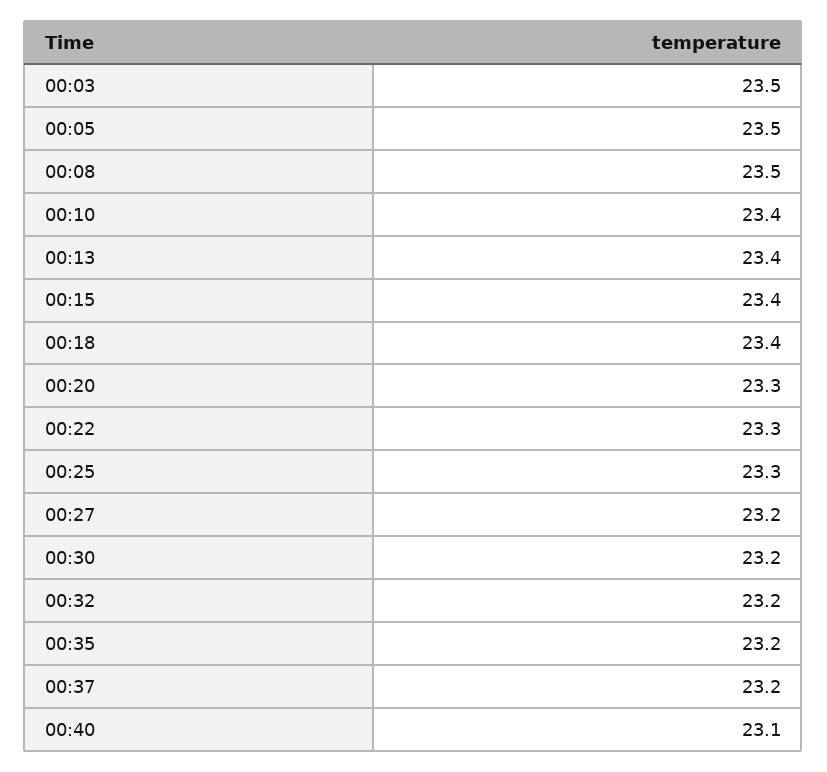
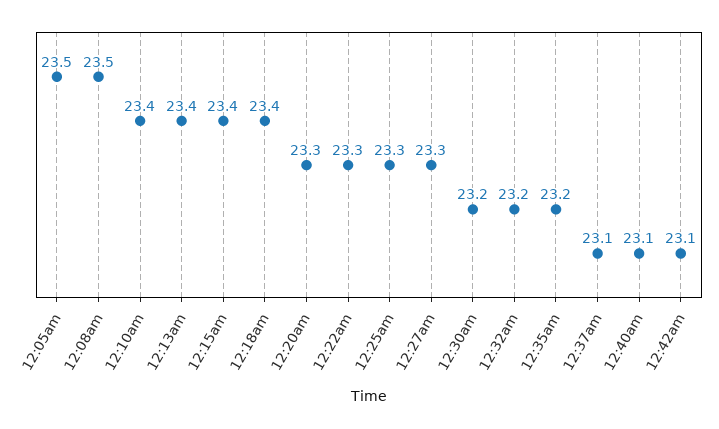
00:03: 23.5 -> none
00:27: 23.2 -> 23.3
00:37: 23.2 -> 23.1
12:42am: none -> 23.1

